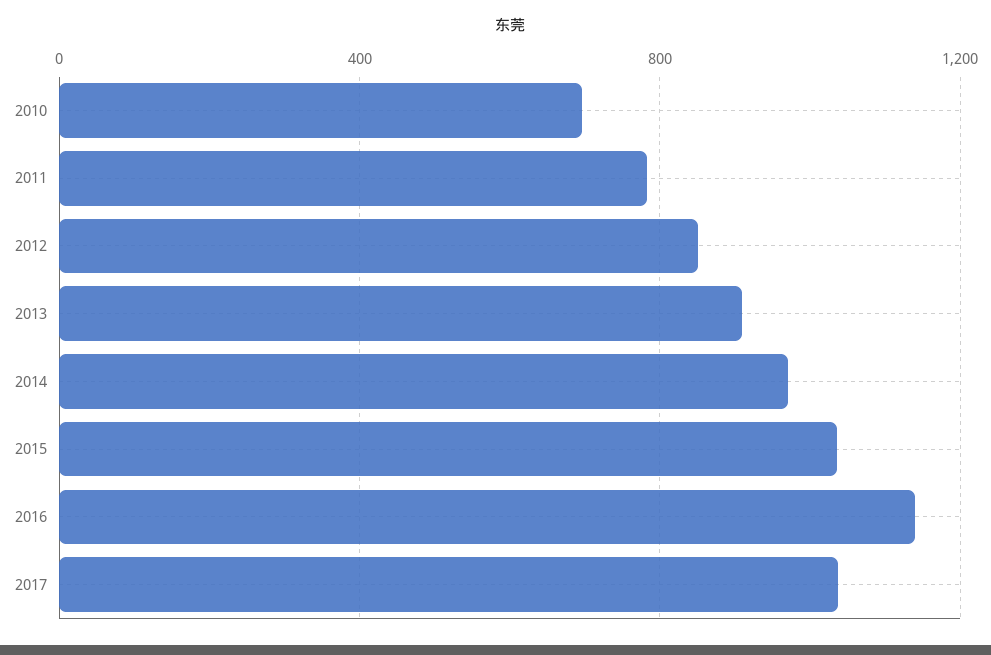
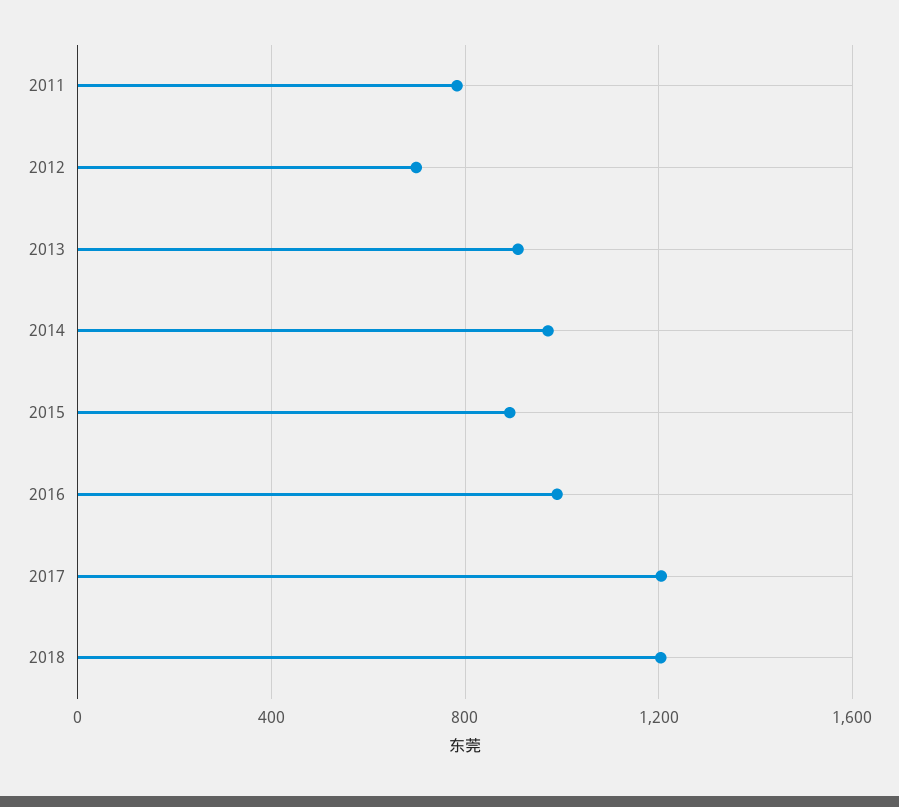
2010: 700 -> none
2012: 850 -> 700
2015: 1050 -> 900
2016: 1150 -> 1000
2017: 1050 -> 1200
2018: none -> 1200

